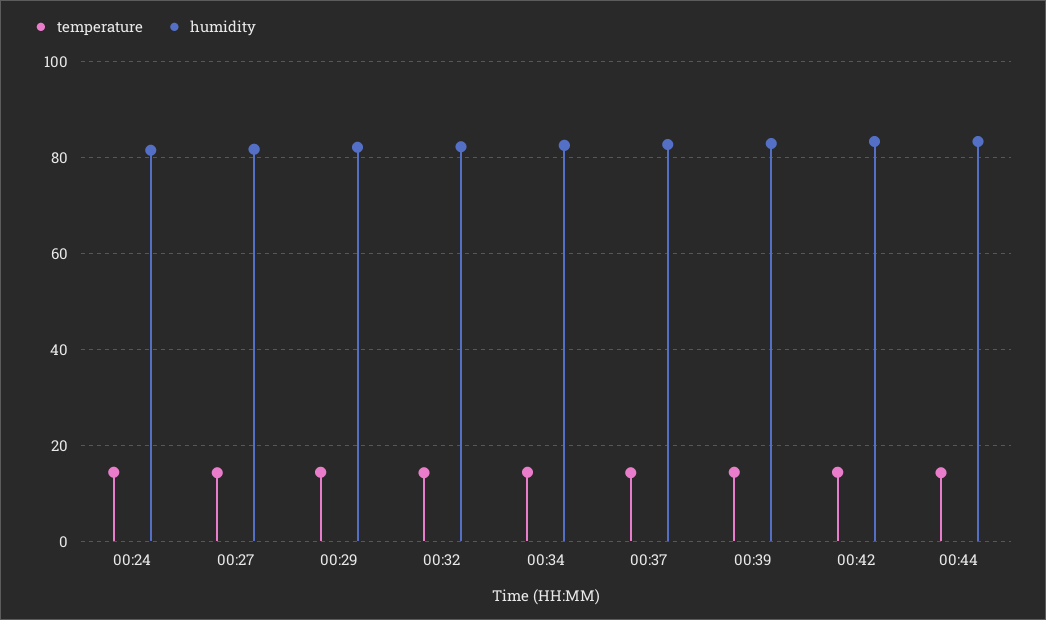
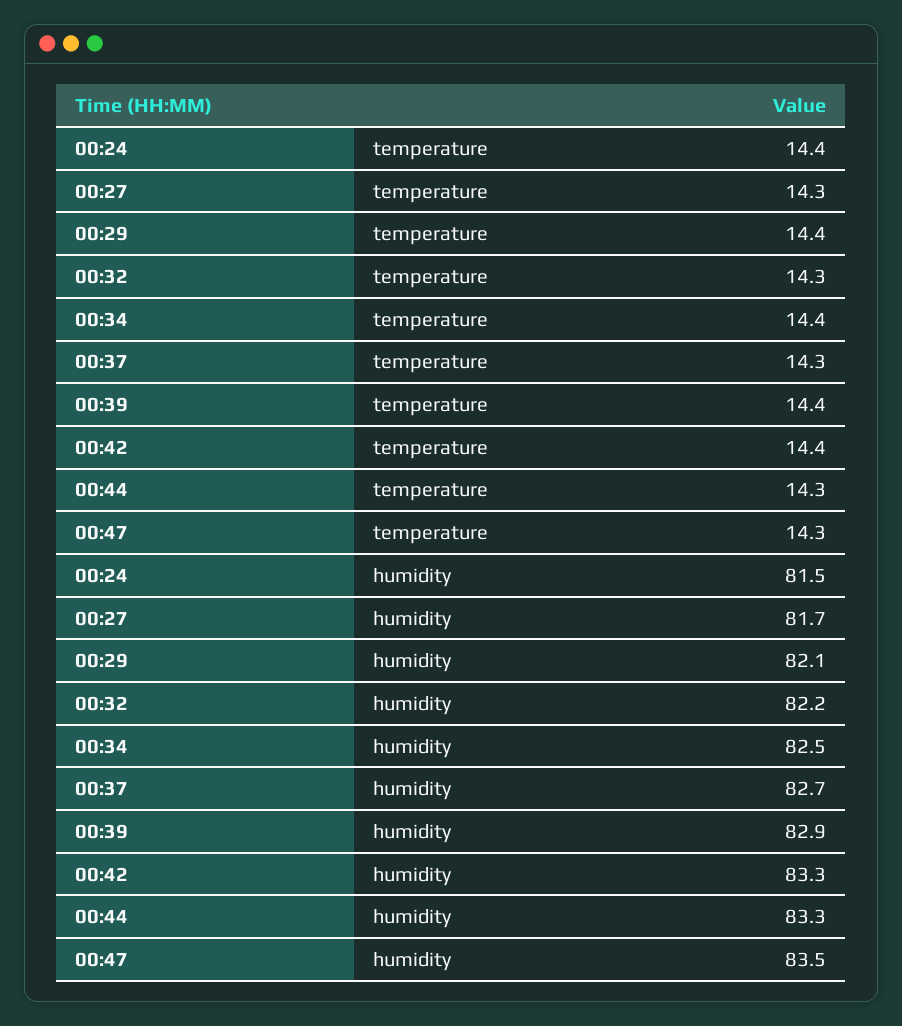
temperature, 00:47: none -> 14.3
humidity, 00:47: none -> 83.5

